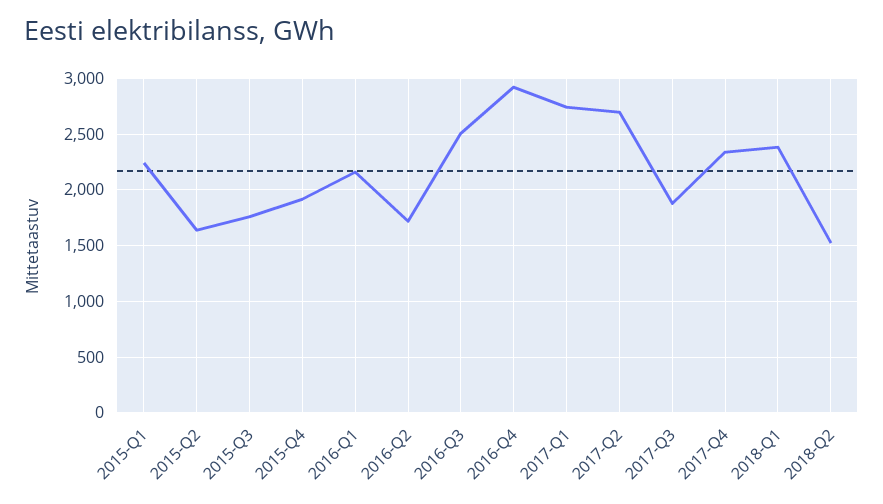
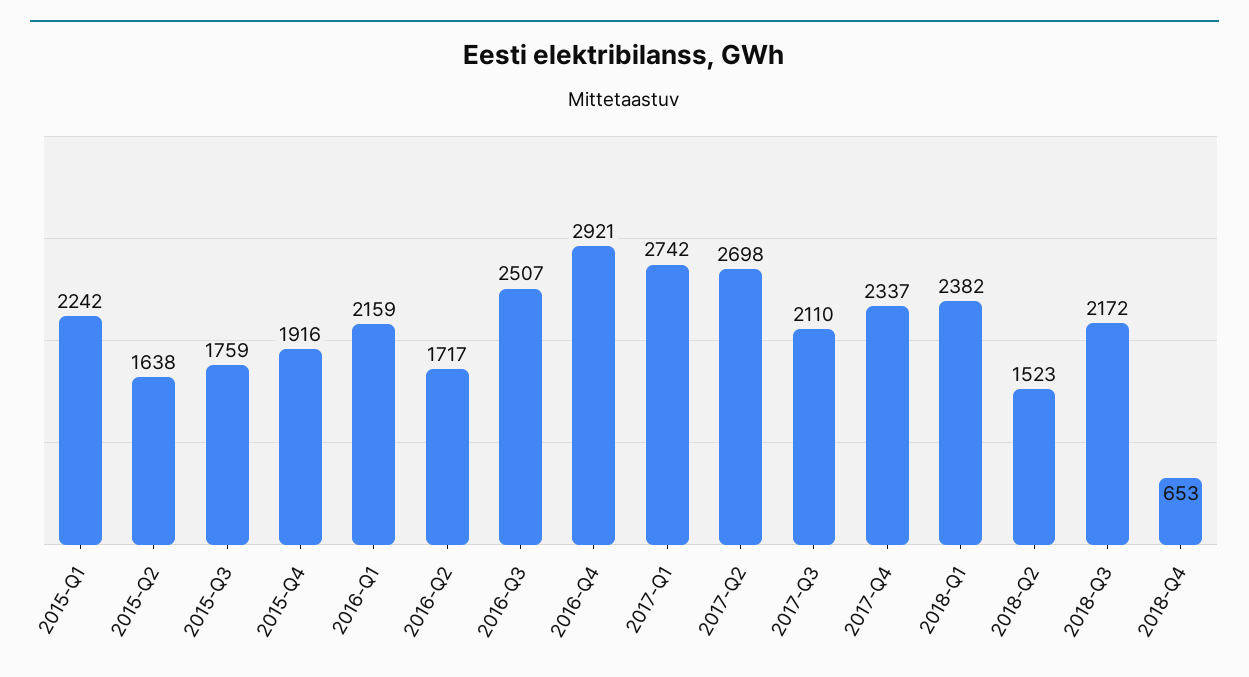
2017-Q3: 1900 -> 2110
2018-Q3: none -> 2172
2018-Q4: none -> 653

